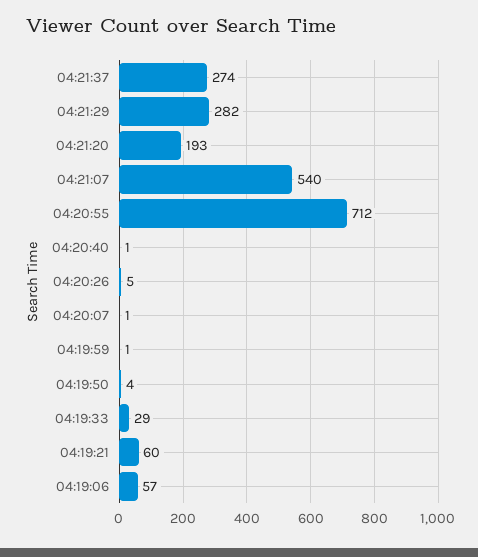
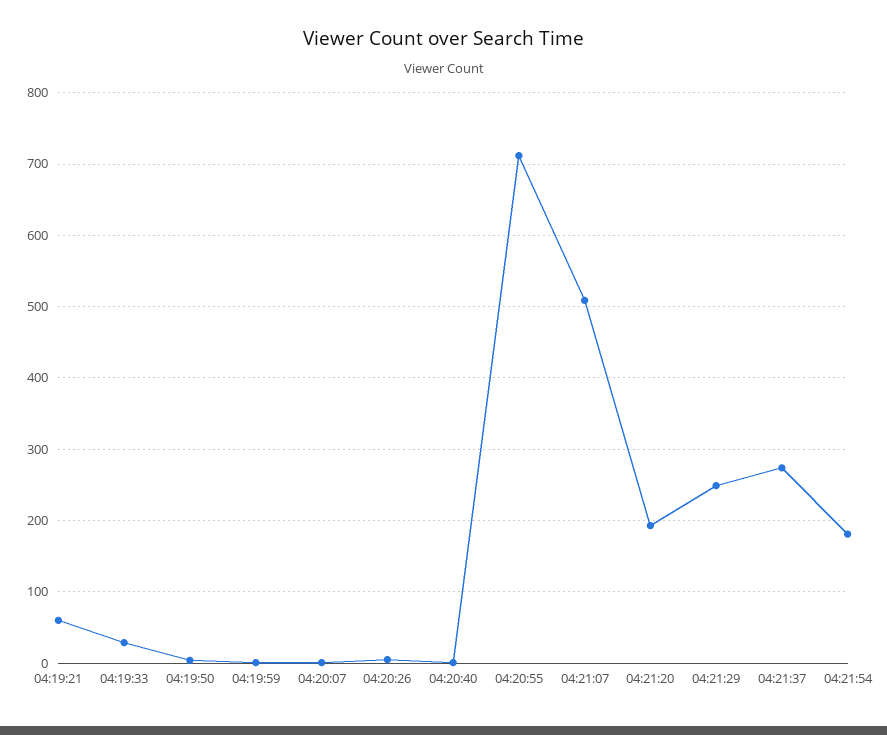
04:21:29: 282 -> 250
04:21:07: 540 -> 510
04:19:06: 57 -> none
04:21:54: none -> 180

